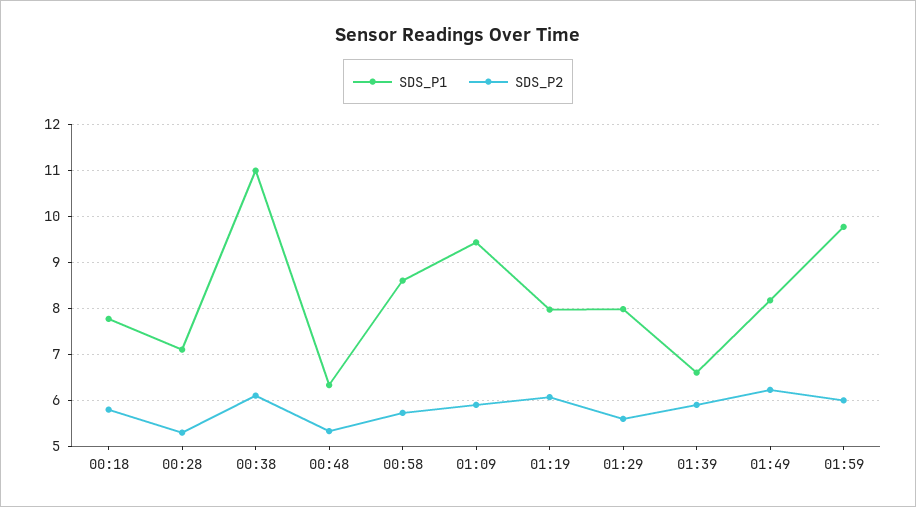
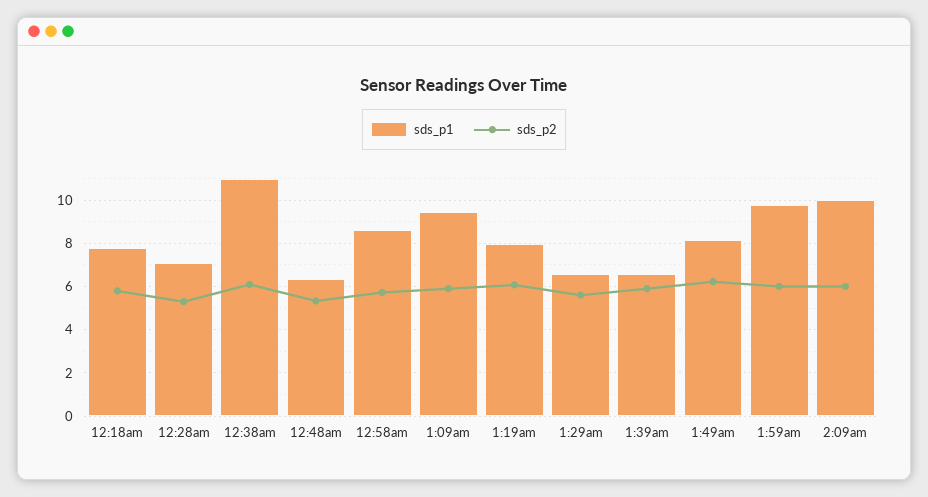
SDS_P1, 01:29: 8 -> 6.5
SDS_P1, 2:09am: none -> 10
SDS_P2, 2:09am: none -> 6

